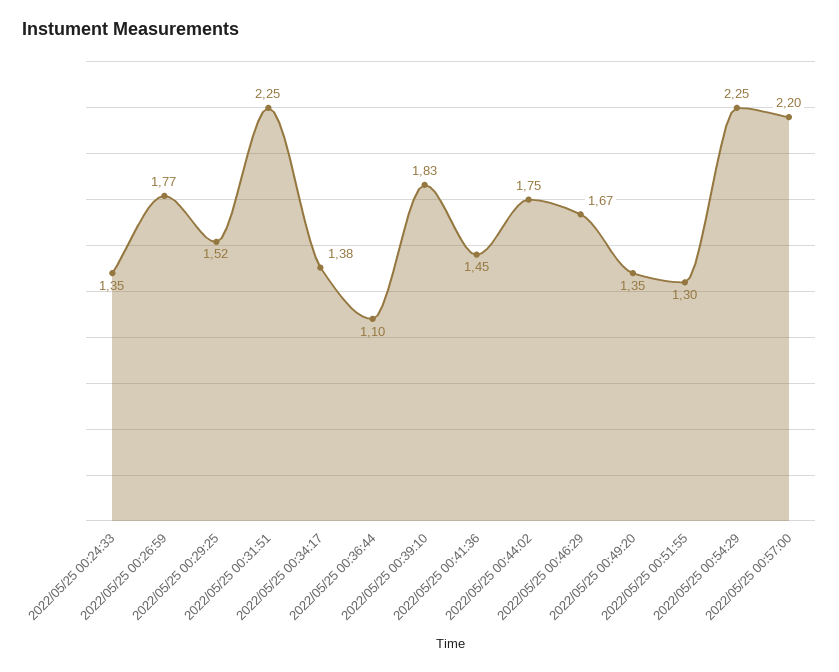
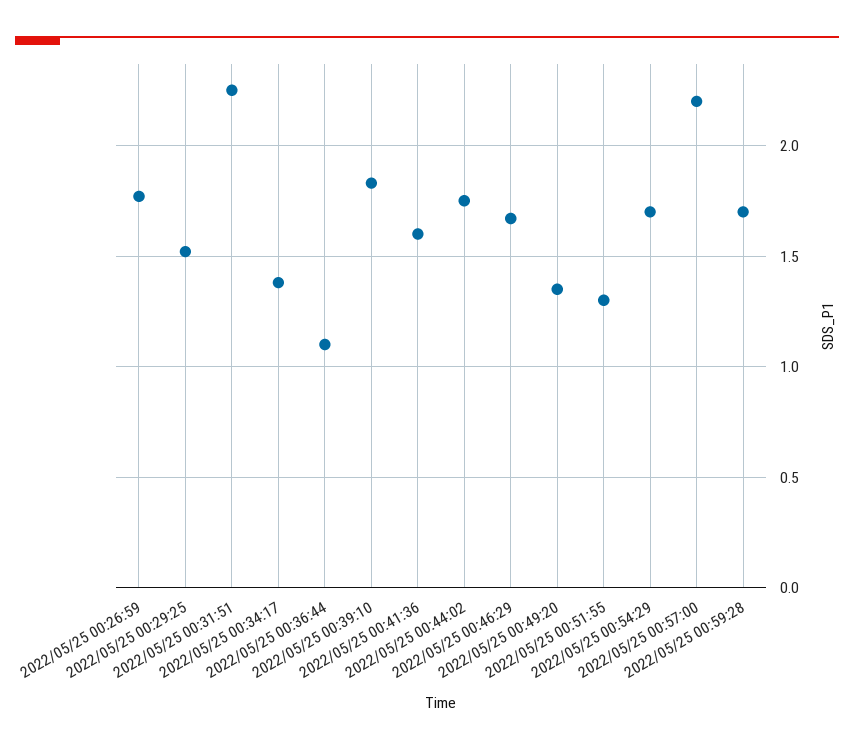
2022/05/25 00:24:33: 1.35 -> none
2022/05/25 00:41:36: 1.45 -> 1.6
2022/05/25 00:54:29: 2.25 -> 1.7
2022/05/25 00:59:28: none -> 1.7

